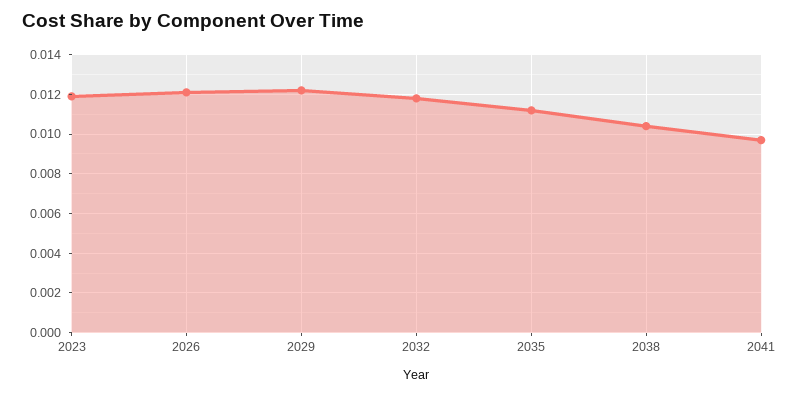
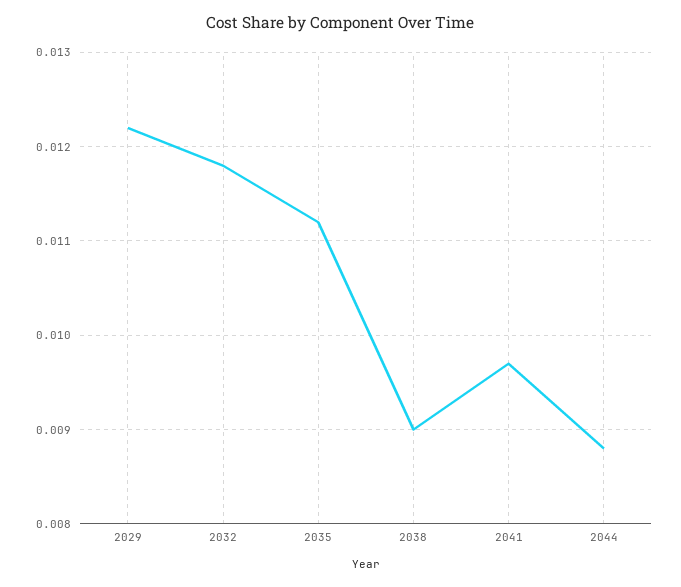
2023: 0.012 -> none
2026: 0.012 -> none
2038: 0.0105 -> 0.009
2044: none -> 0.0088

